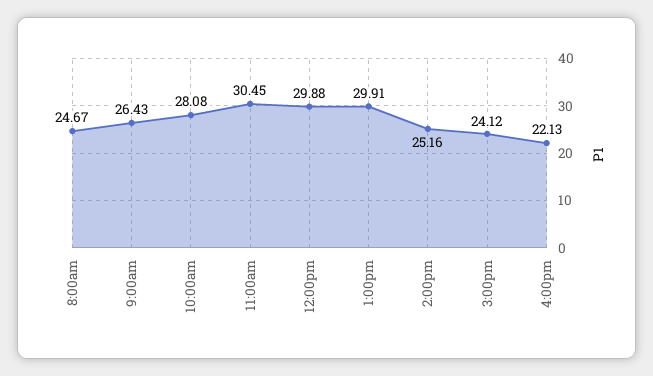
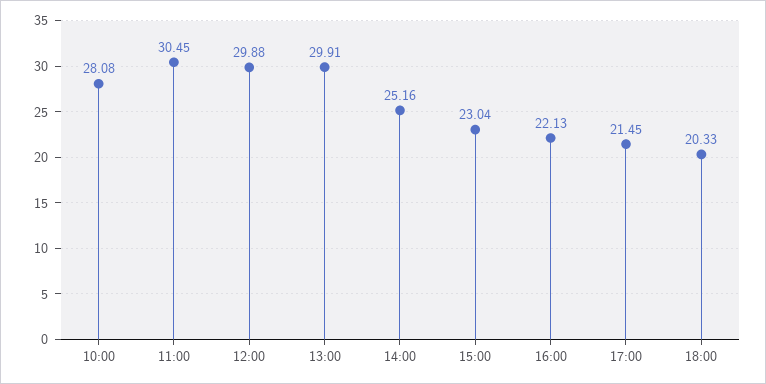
8:00am: 24.67 -> none
9:00am: 26.43 -> none
3:00pm: 24.12 -> 23.04
17:00: none -> 21.45
18:00: none -> 20.33

